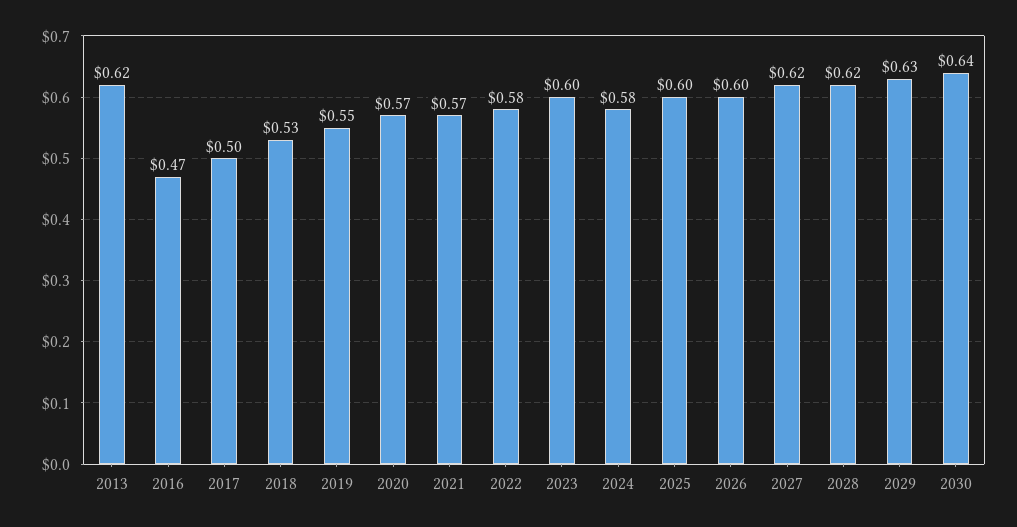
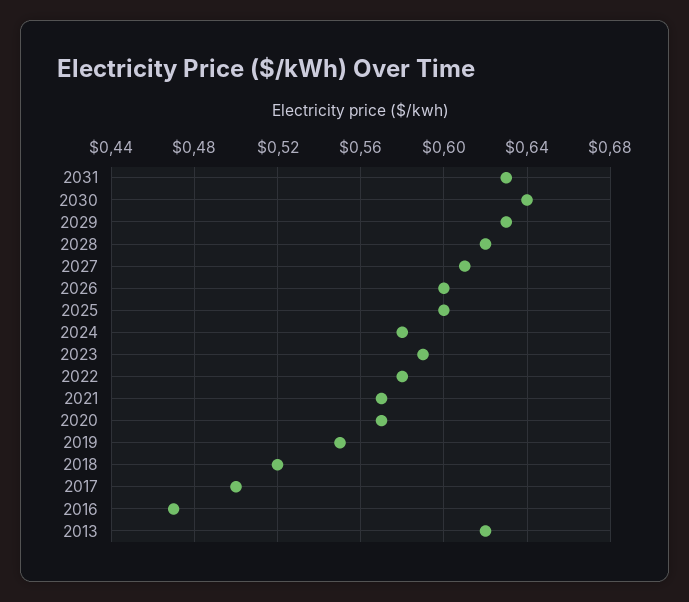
2018: 0.53 -> 0.52
2023: 0.6 -> 0.59
2027: 0.62 -> 0.61
2031: none -> 0.63

